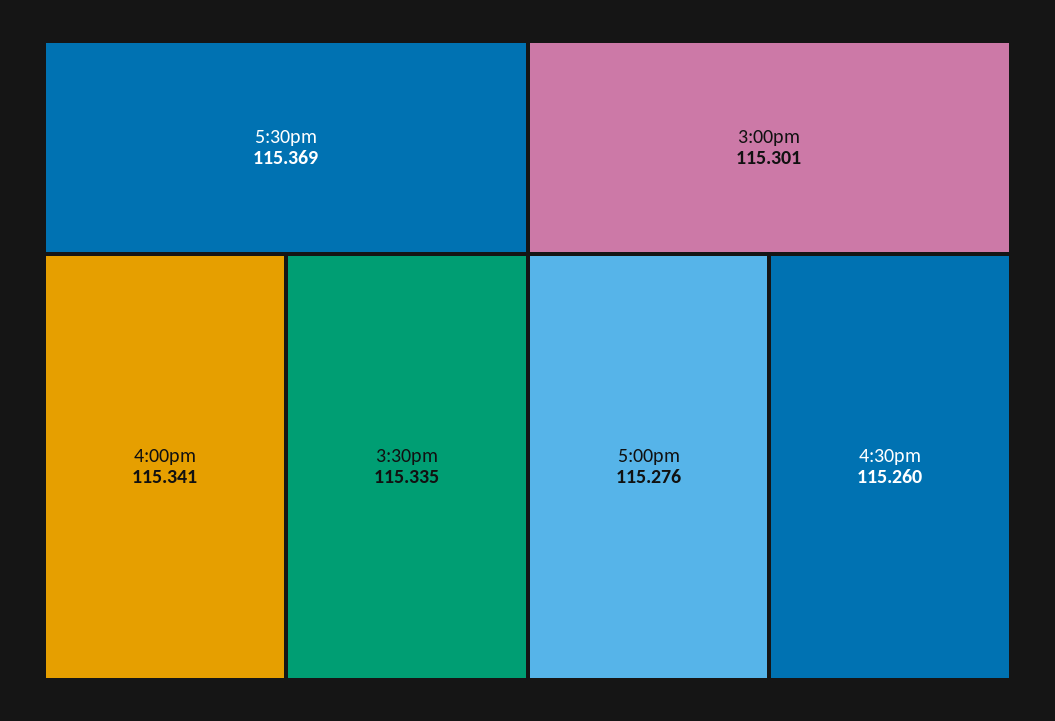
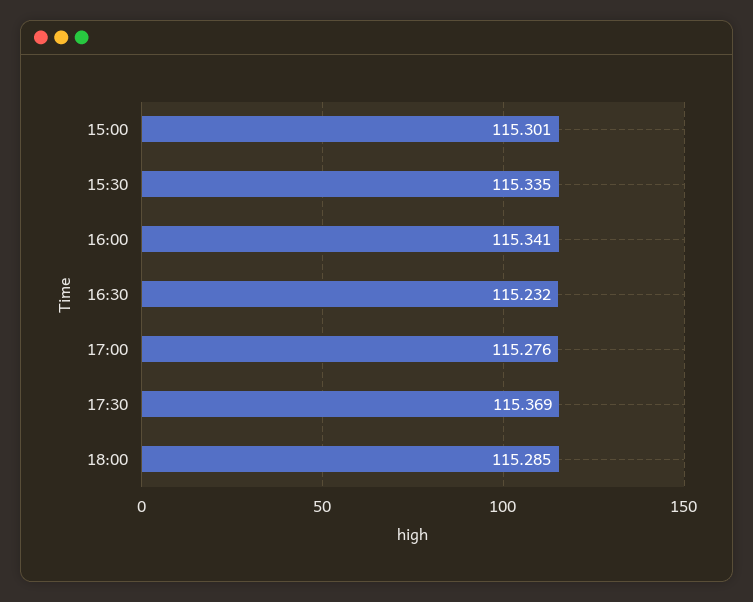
4:30pm: 115.26 -> 115.232
18:00: none -> 115.285

